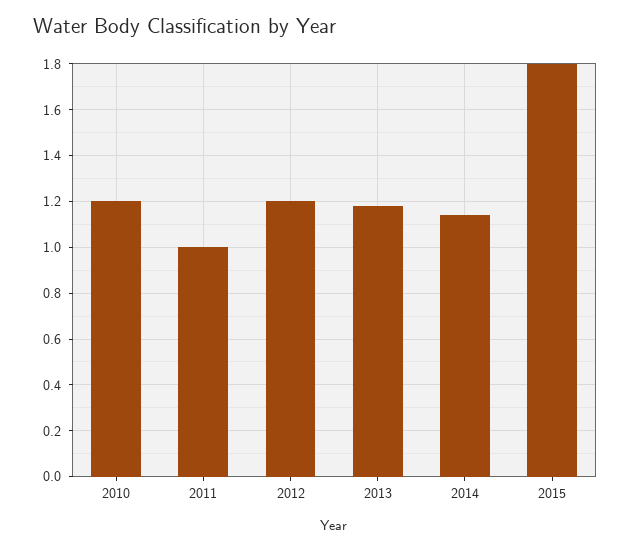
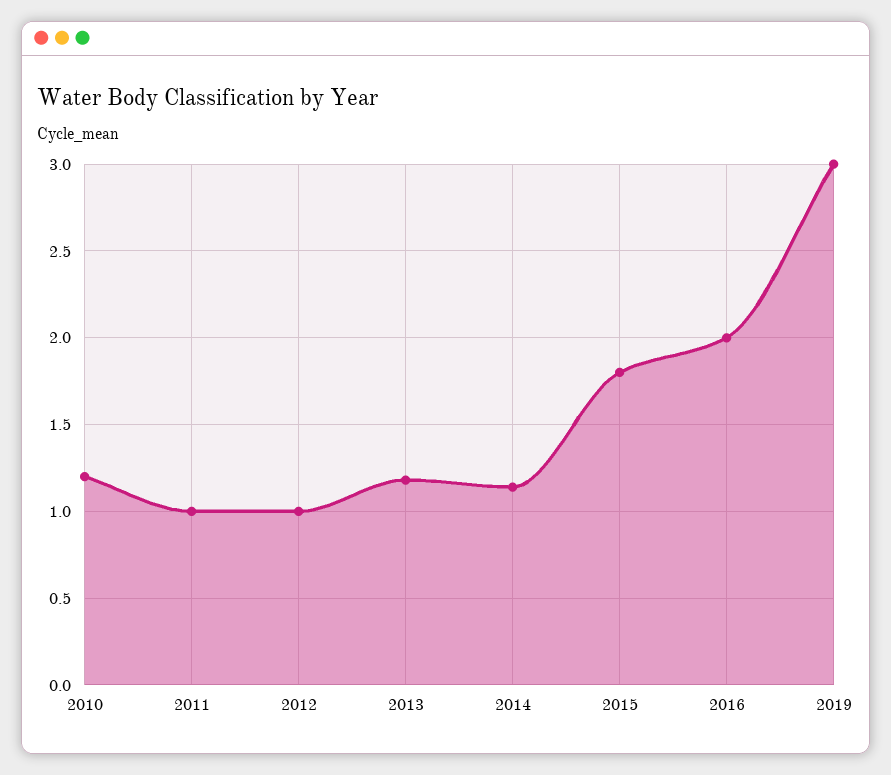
2012: 1.2 -> 1
2016: none -> 2
2019: none -> 3

